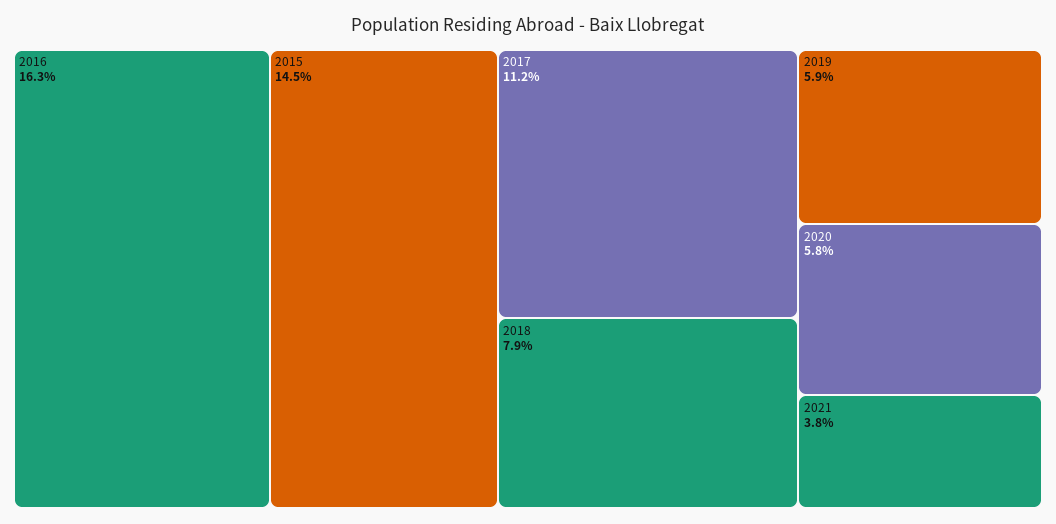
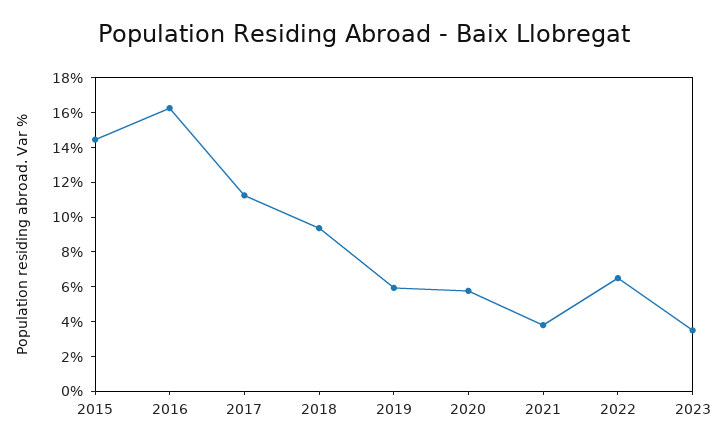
2018: 7.9 -> 9.5
2022: none -> 6.5
2023: none -> 3.5

